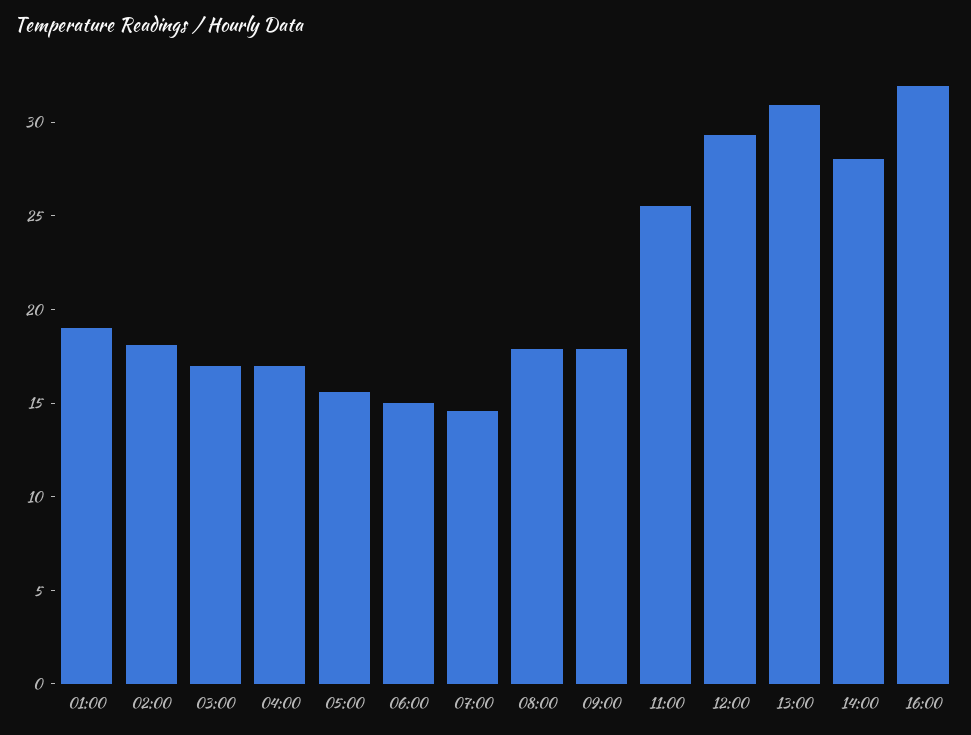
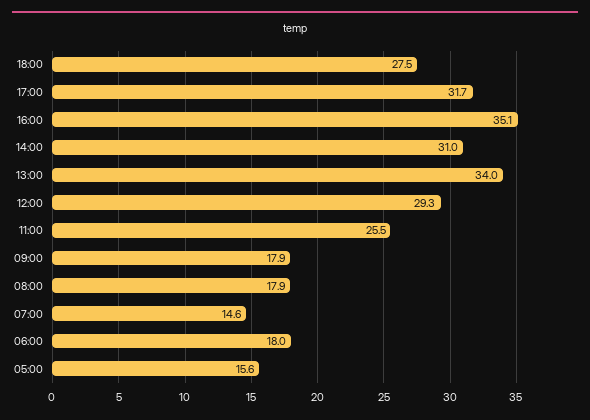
01:00: 19 -> none
02:00: 18 -> none
03:00: 17 -> none
04:00: 17 -> none
06:00: 15 -> 18
13:00: 31 -> 34
14:00: 28 -> 31
16:00: 32 -> 35.1
18:00: none -> 27.5
17:00: none -> 31.7

